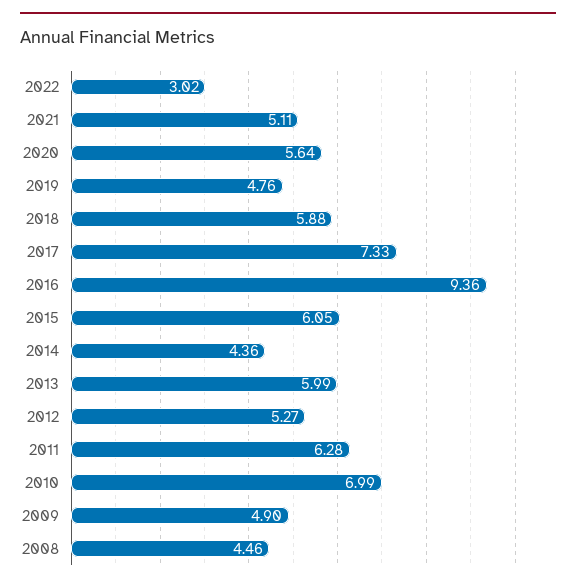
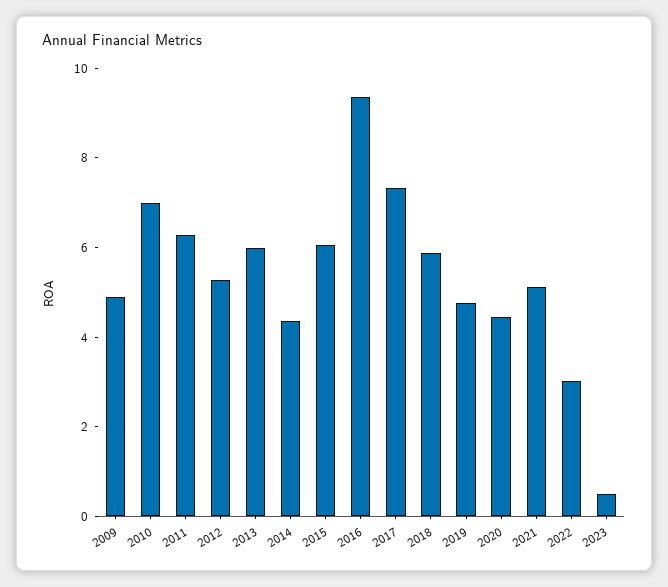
2020: 5.64 -> 4.5
2008: 4.46 -> none
2023: none -> 0.5

